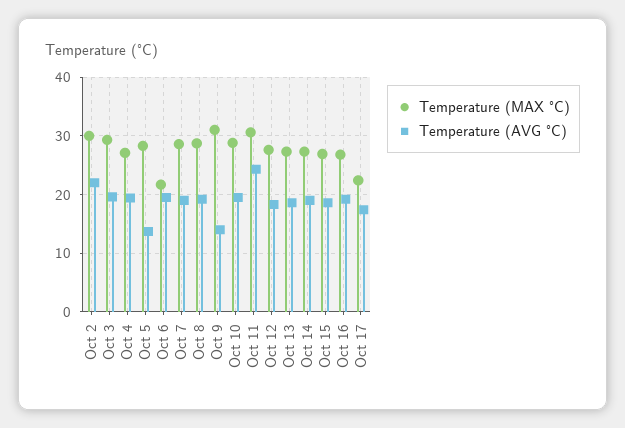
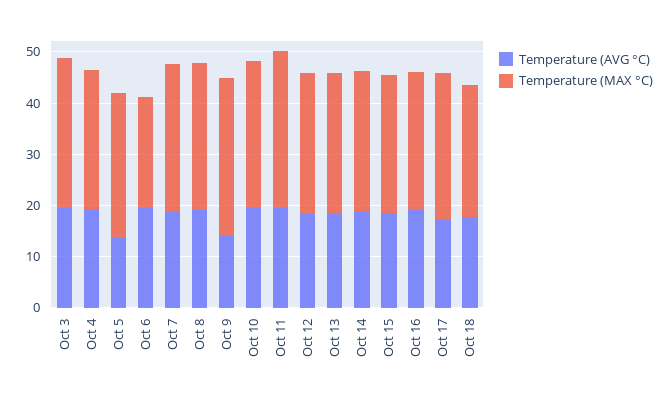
Temperature (MAX °C), Oct 2: 30 -> none
Temperature (AVG °C), Oct 2: 22 -> none
Temperature (AVG °C), Oct 11: 24 -> 20
Temperature (MAX °C), Oct 17: 22 -> 28
Temperature (AVG °C), Oct 18: none -> 18
Temperature (MAX °C), Oct 18: none -> 26

